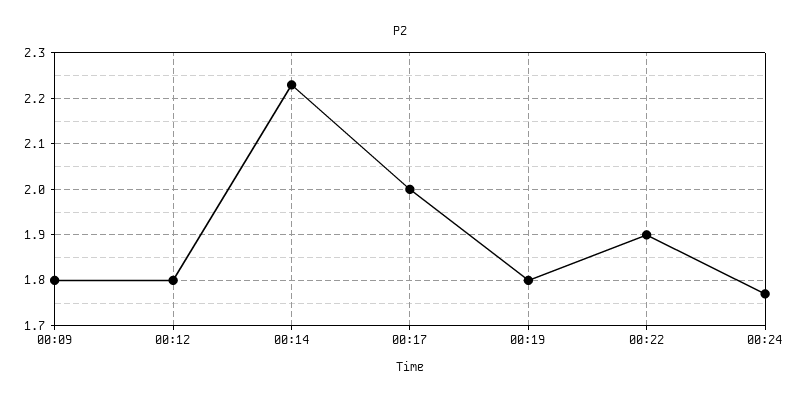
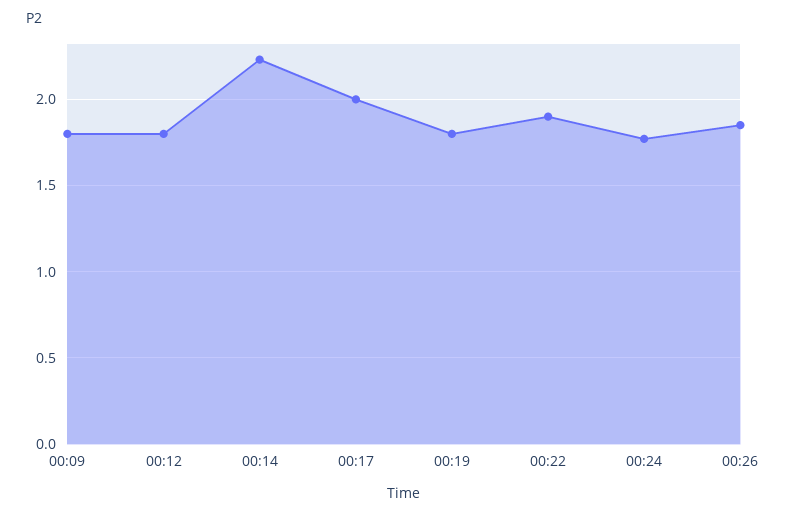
00:26: none -> 1.85

